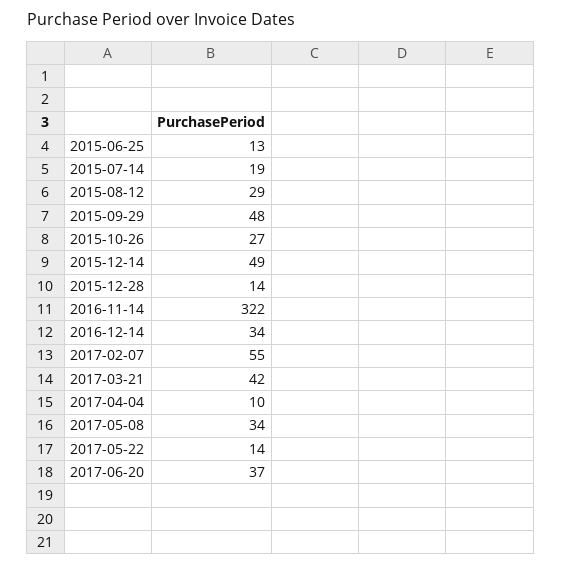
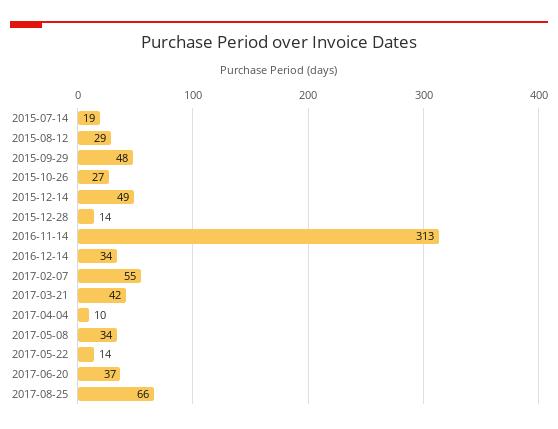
2015-06-25: 13 -> none
2016-11-14: 322 -> 313
2017-08-25: none -> 66

